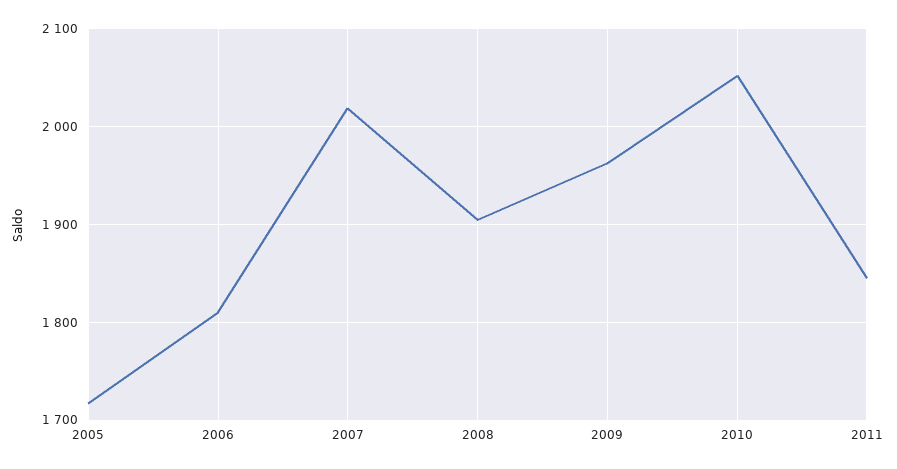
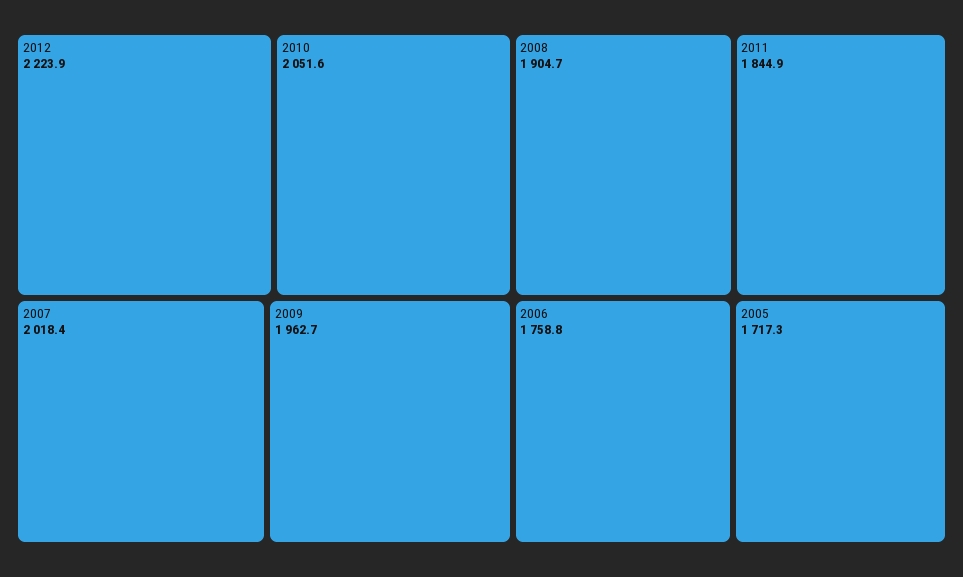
2006: 1810 -> 1758.8
2012: none -> 2223.9

